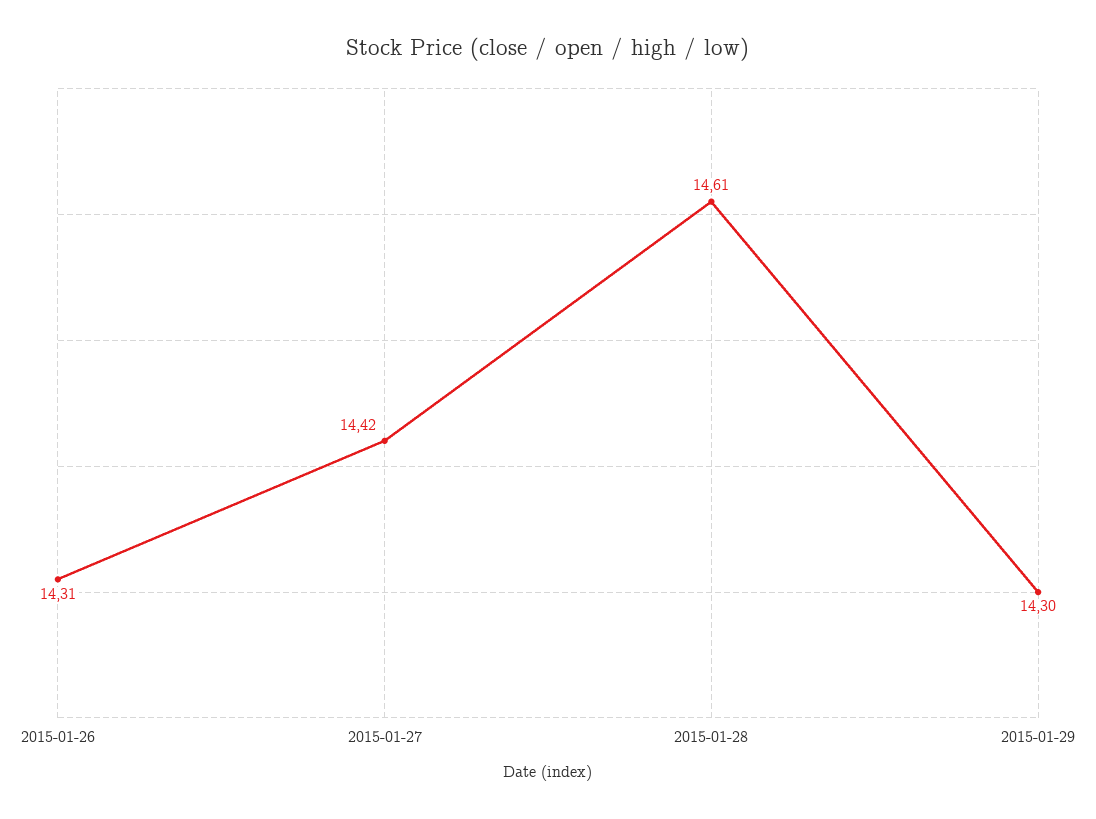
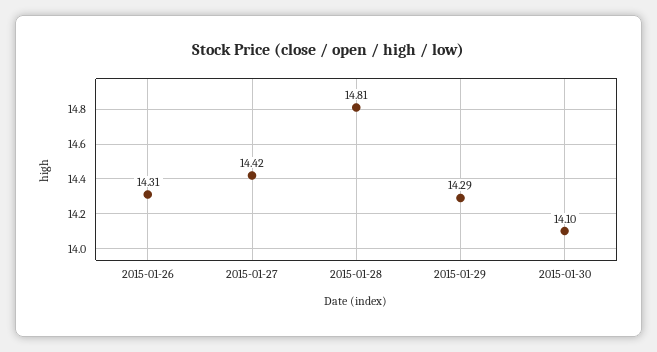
2015-01-28: 14.61 -> 14.81
2015-01-29: 14.3 -> 14.29
2015-01-30: none -> 14.1

